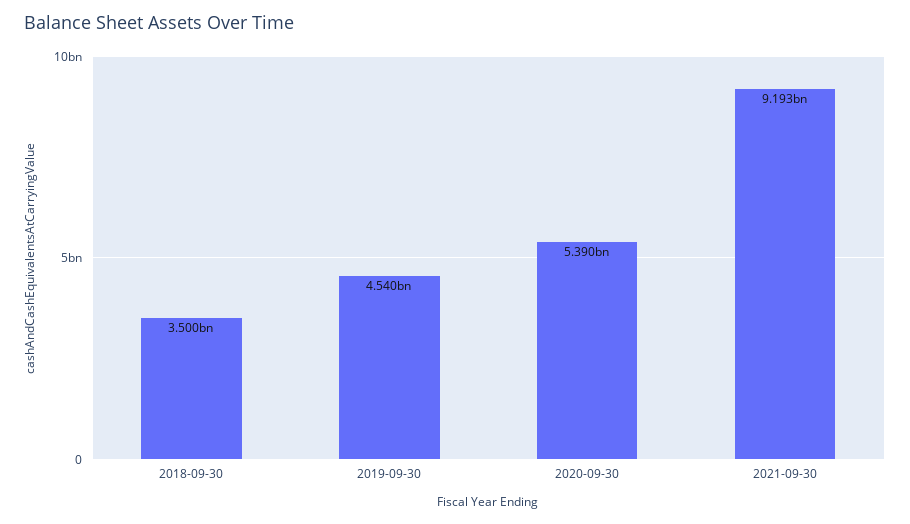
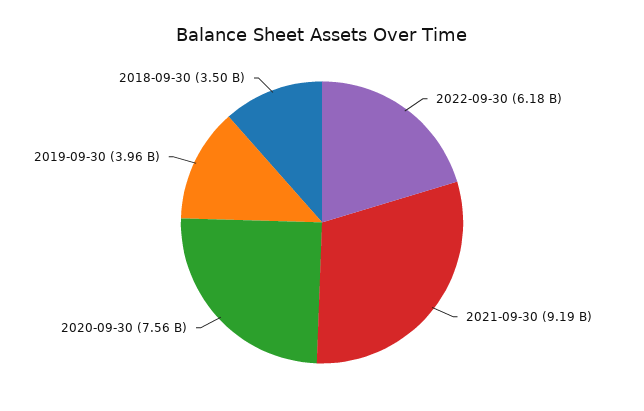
2019-09-30: 4540000000 -> 3960000000
2020-09-30: 5390000000 -> 7560000000
2022-09-30: none -> 6180000000

